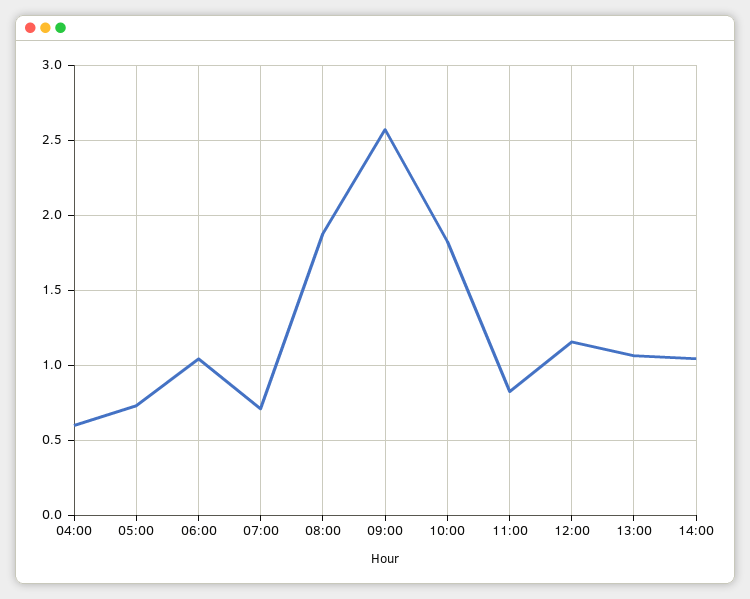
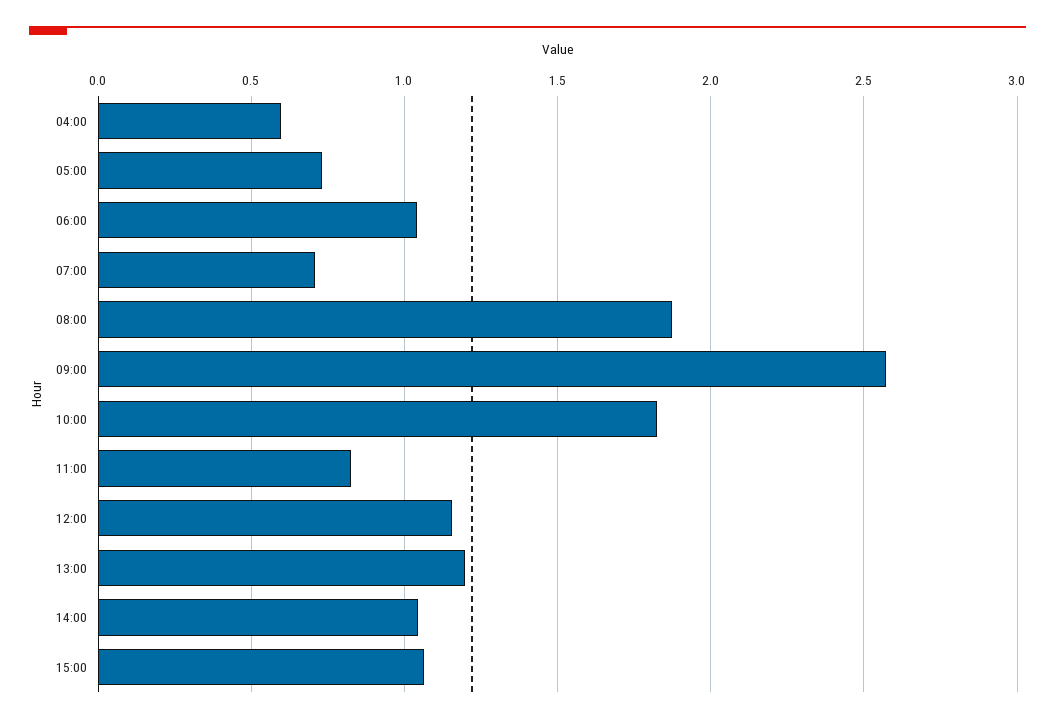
13:00: 1.05 -> 1.2
15:00: none -> 1.05

